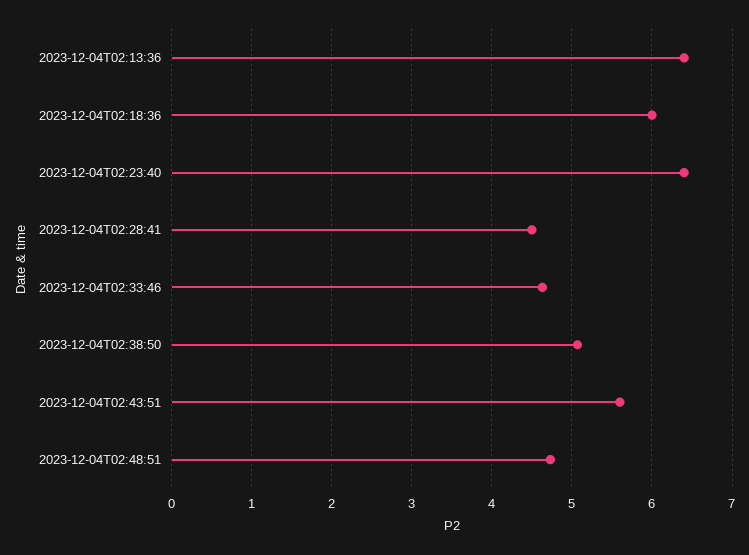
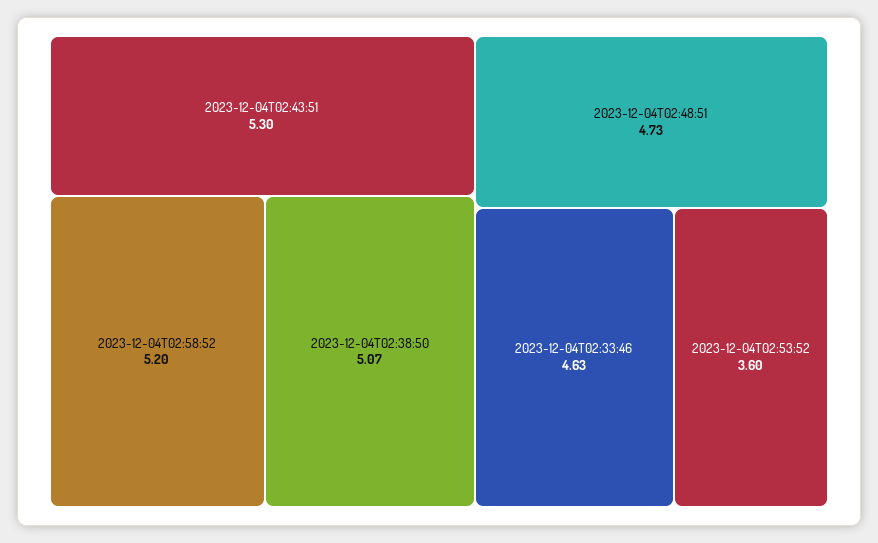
2023-12-04T02:13:36: 6.4 -> none
2023-12-04T02:18:36: 6 -> none
2023-12-04T02:23:40: 6.4 -> none
2023-12-04T02:28:41: 4.5 -> none
2023-12-04T02:43:51: 5.6 -> 5.3
2023-12-04T02:58:52: none -> 5.2
2023-12-04T02:53:52: none -> 3.6

